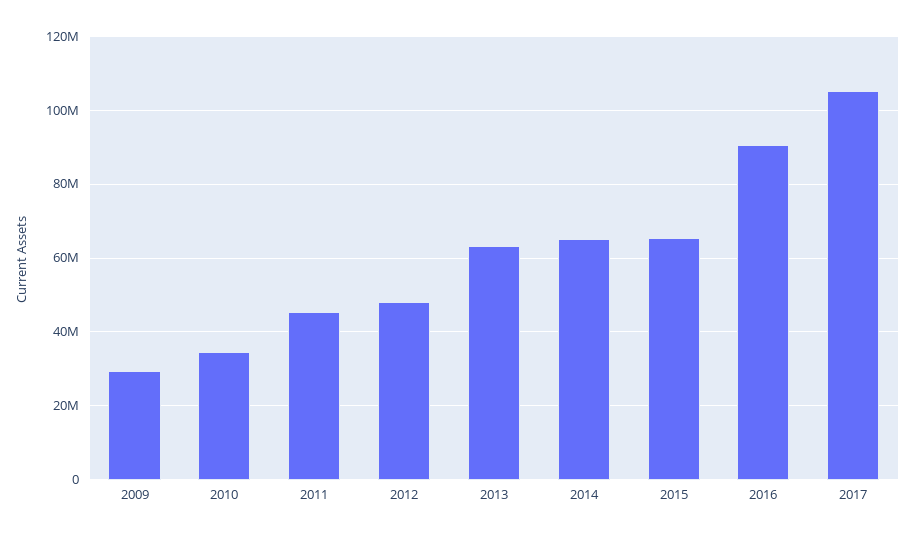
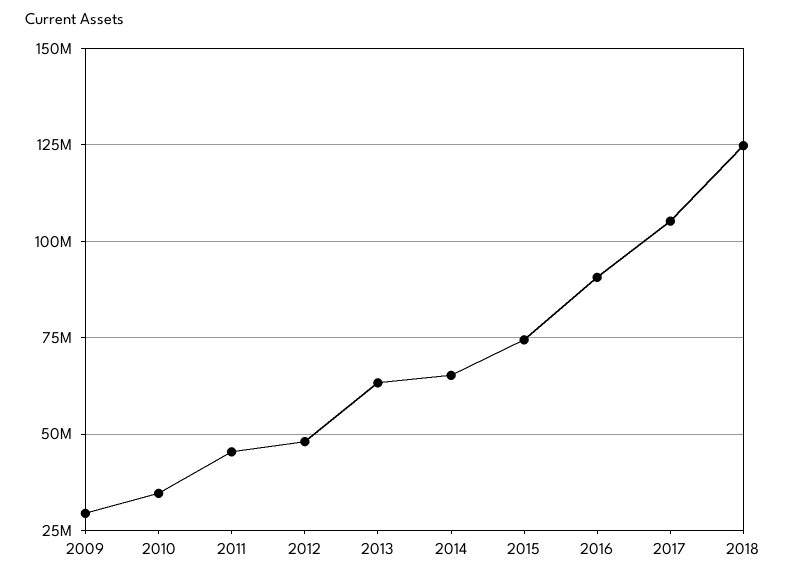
2015: 66000000 -> 75000000
2018: none -> 125000000

